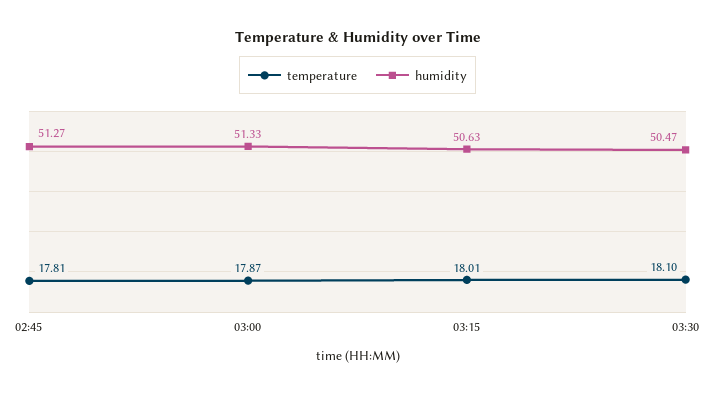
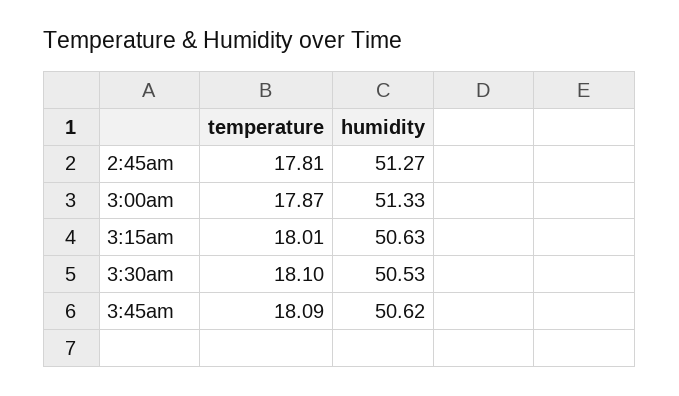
humidity, 03:30: 50.47 -> 50.53
temperature, 3:45am: none -> 18.09
humidity, 3:45am: none -> 50.62

